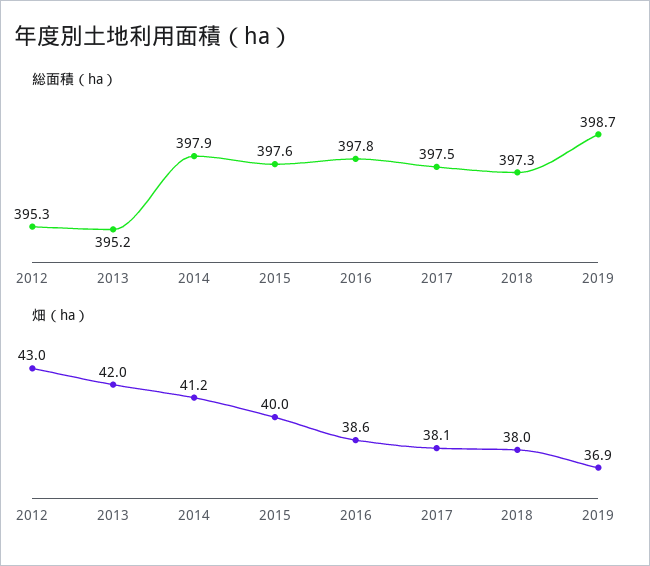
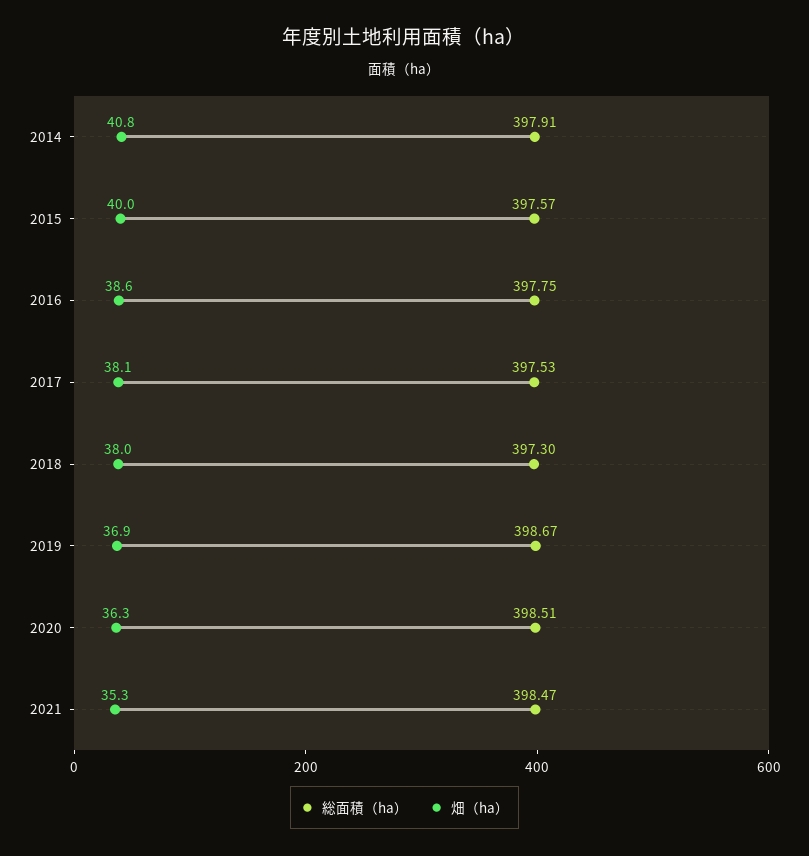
総面積（ha）, 2012: 395.3 -> none
総面積（ha）, 2013: 395.2 -> none
畑（ha）, 2012: 43 -> none
畑（ha）, 2013: 42 -> none
畑（ha）, 2014: 41.2 -> 40.8
総面積（ha）, 2020: none -> 398.51
畑（ha）, 2020: none -> 36.3
総面積（ha）, 2021: none -> 398.47
畑（ha）, 2021: none -> 35.3

